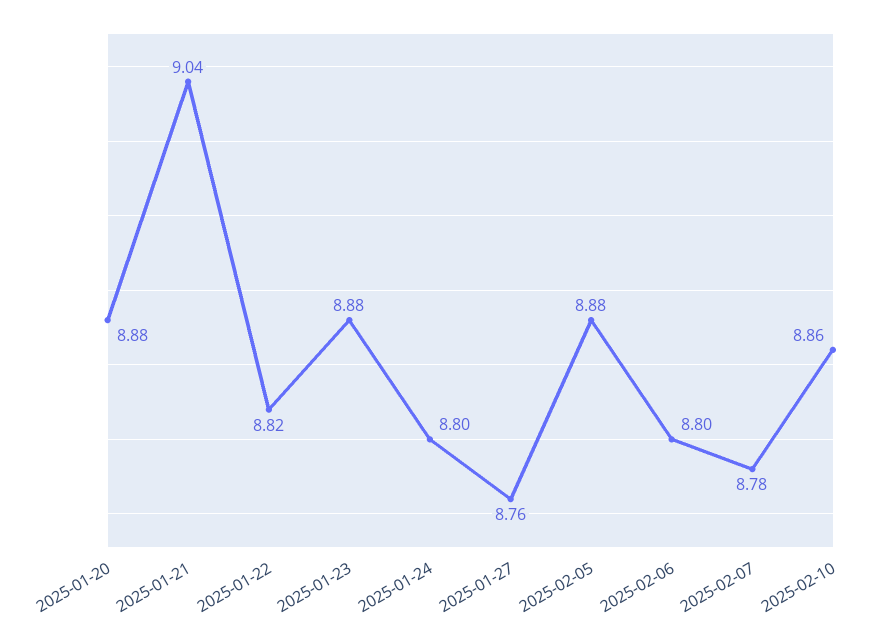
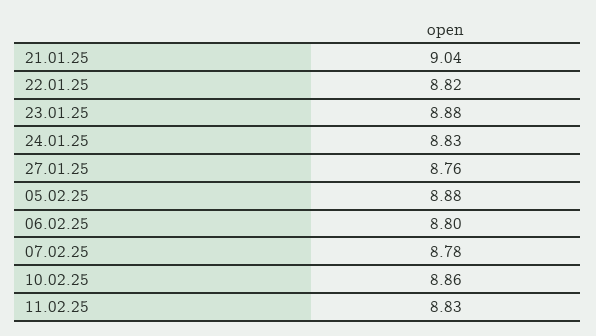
2025-01-20: 8.88 -> none
2025-01-24: 8.8 -> 8.83
11.02.25: none -> 8.83

